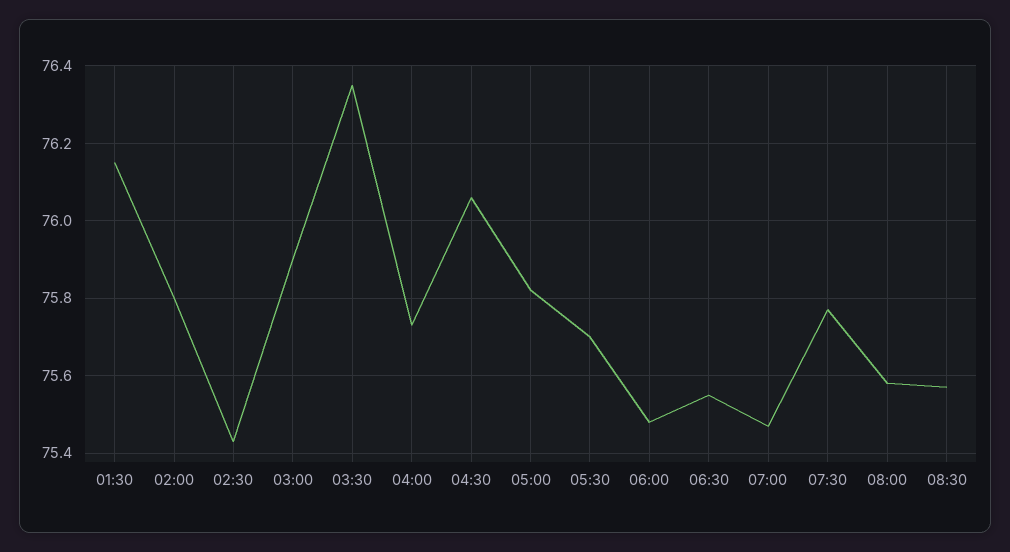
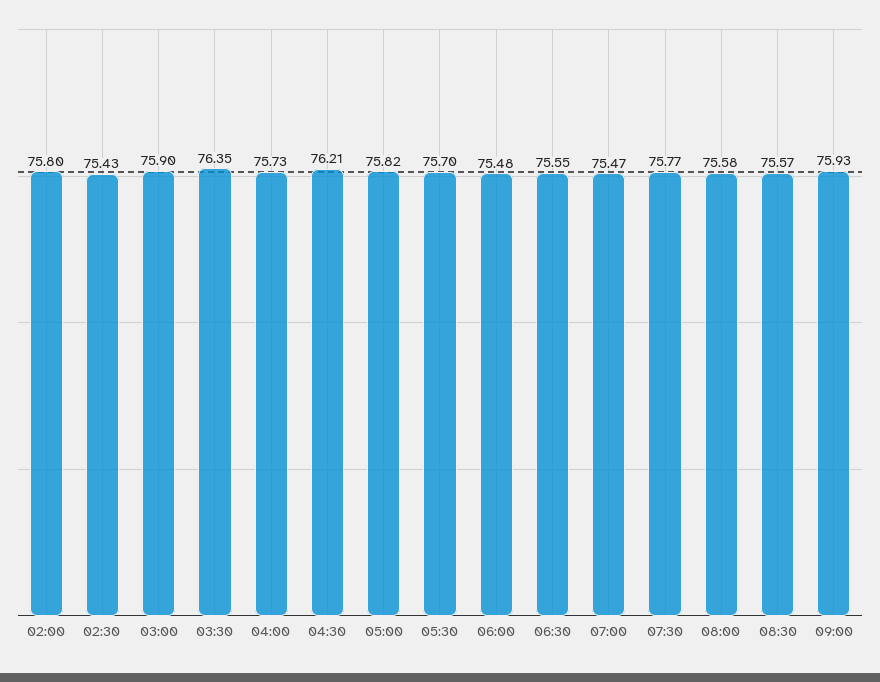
01:30: 76.15 -> none
04:30: 76.05 -> 76.21
09:00: none -> 75.93

